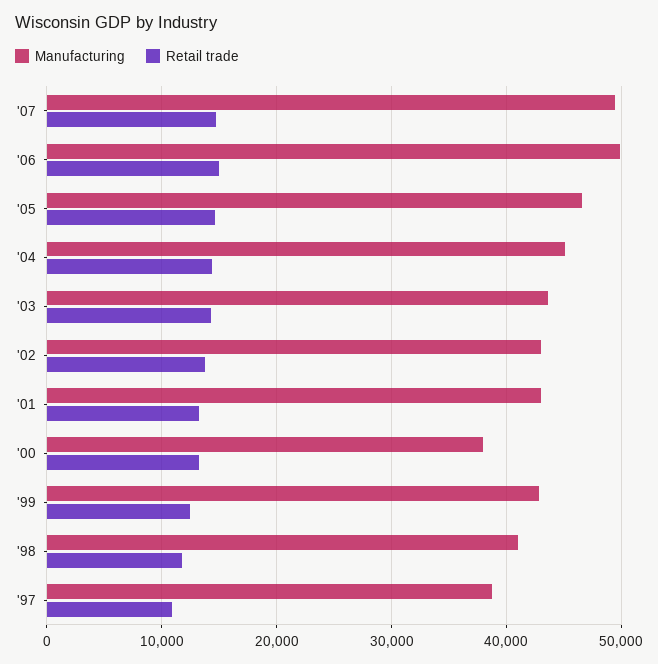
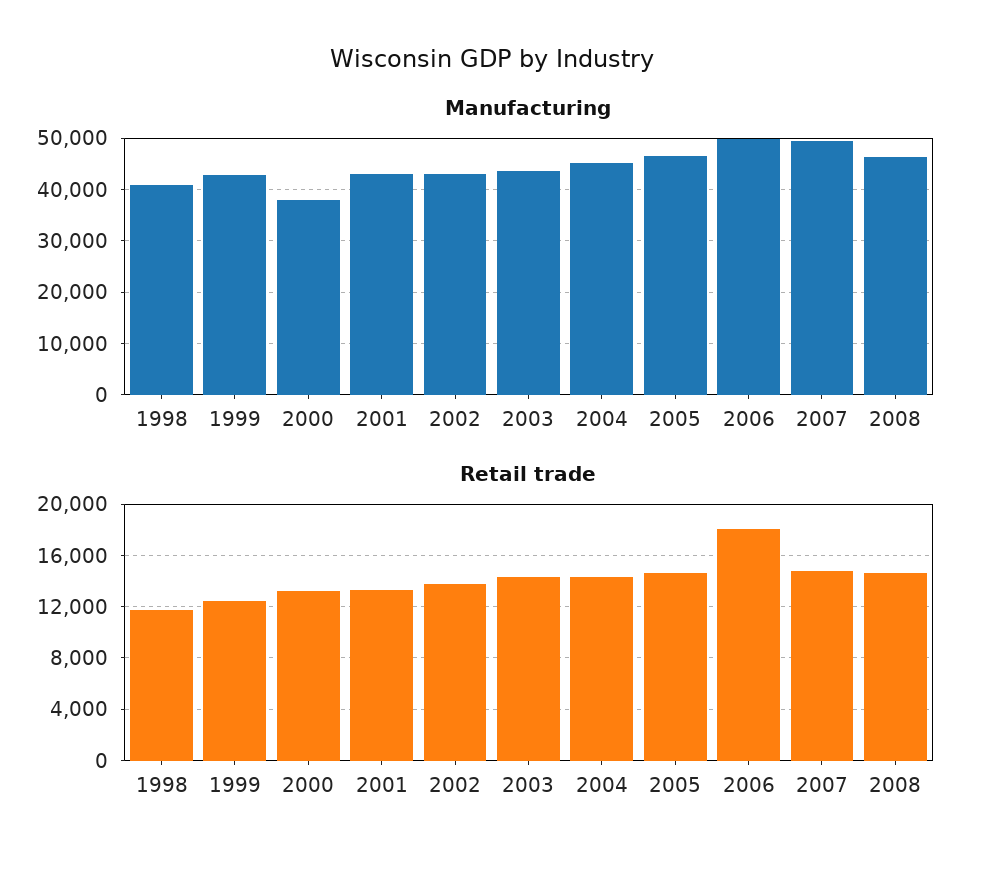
Retail trade, '06: 15000 -> 18000
Manufacturing, '97: 39000 -> none
Retail trade, '97: 11000 -> none
Manufacturing, 2008: none -> 46000
Retail trade, 2008: none -> 14500

